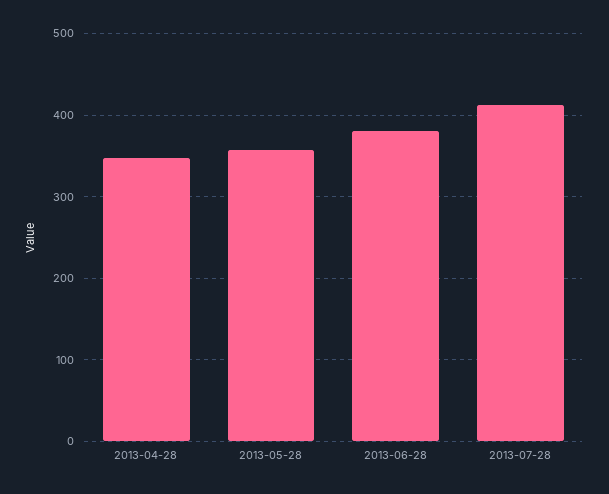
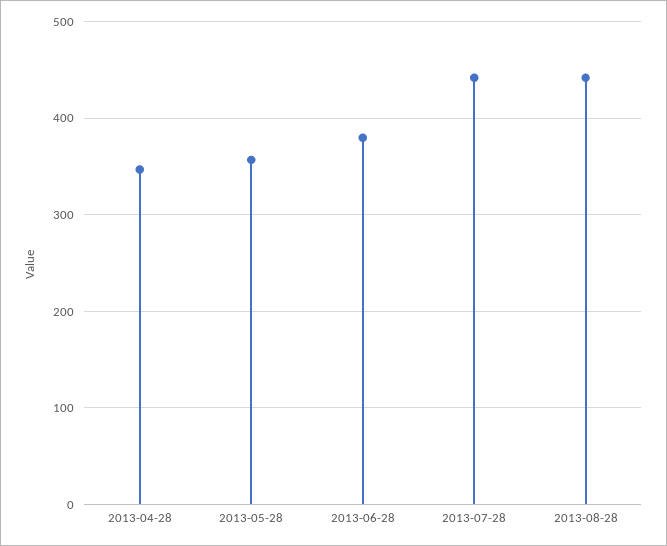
2013-07-28: 410 -> 440
2013-08-28: none -> 440

